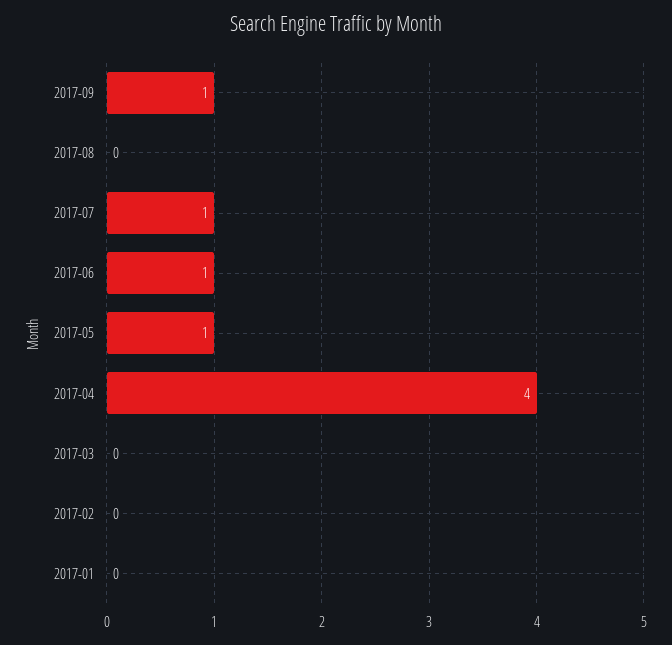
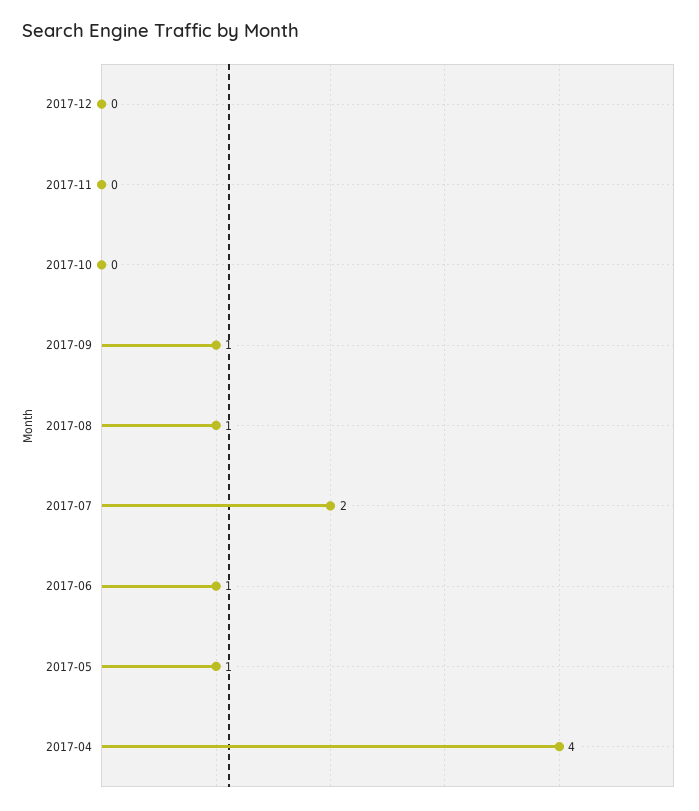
2017-08: 0 -> 1
2017-07: 1 -> 2
2017-03: 0 -> none
2017-02: 0 -> none
2017-01: 0 -> none
2017-12: none -> 0
2017-11: none -> 0
2017-10: none -> 0

